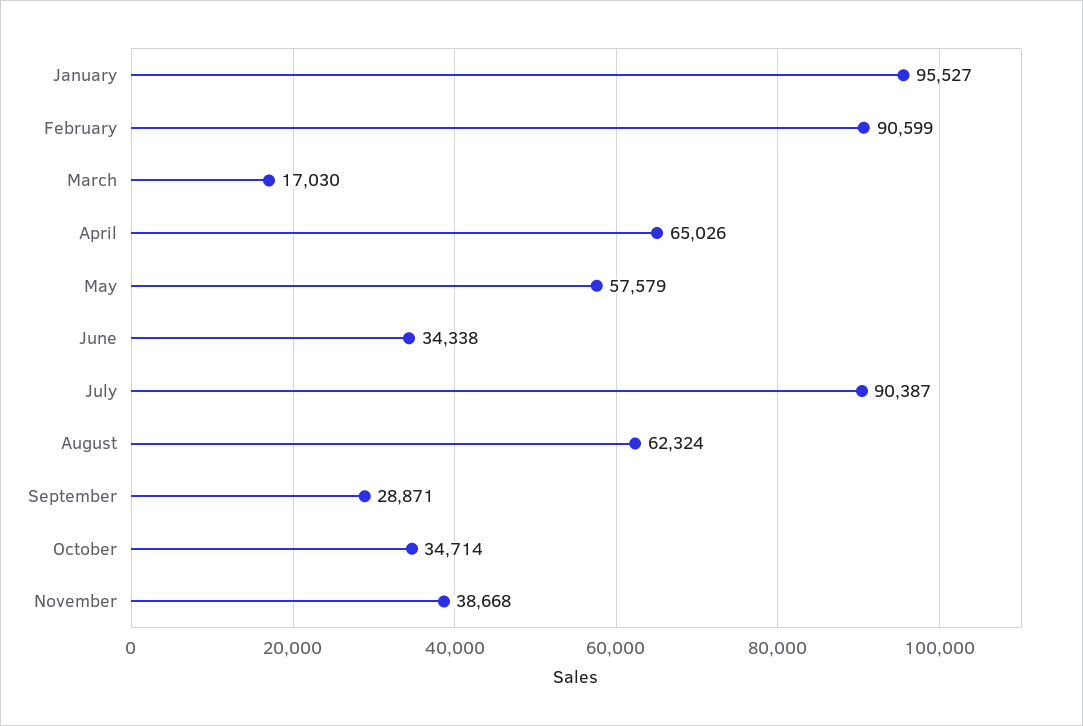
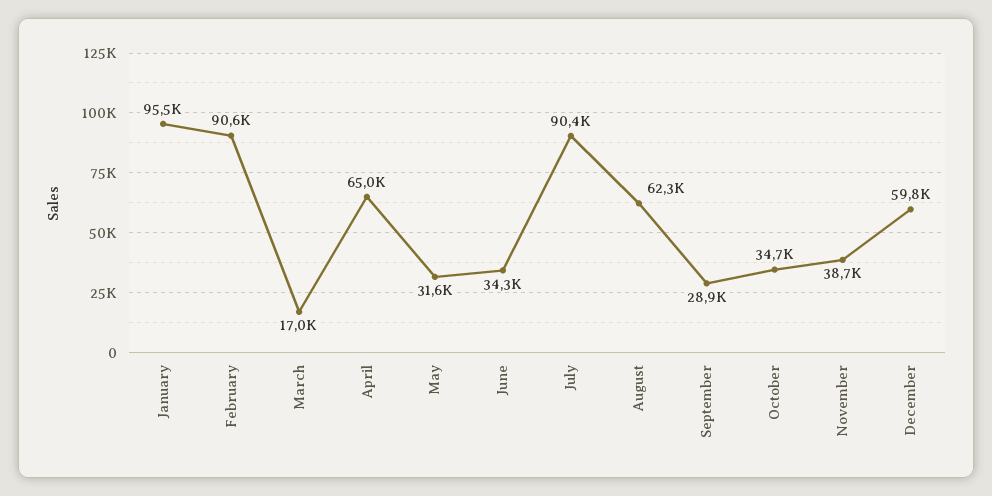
May: 57579 -> 31600
December: none -> 59800

